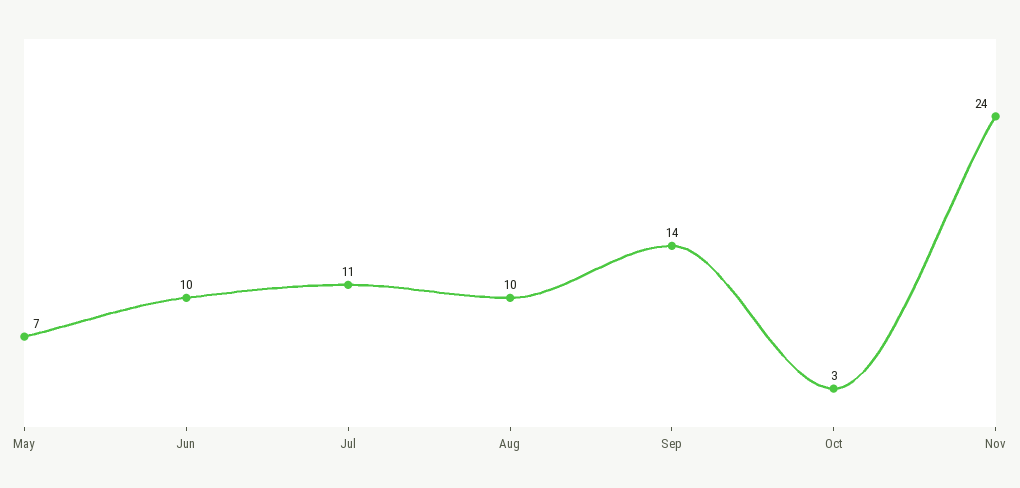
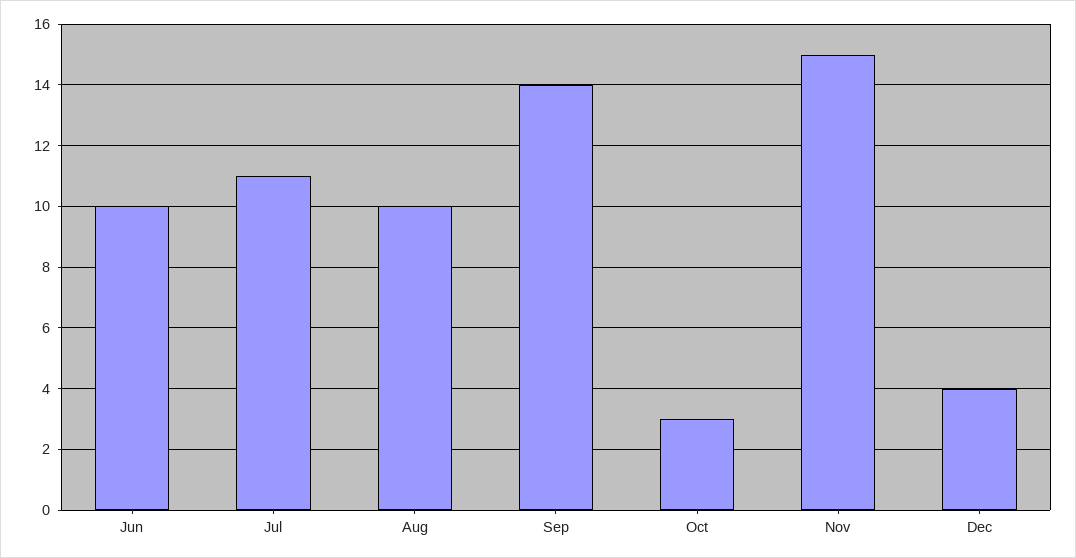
May: 7 -> none
Nov: 24 -> 15
Dec: none -> 4

